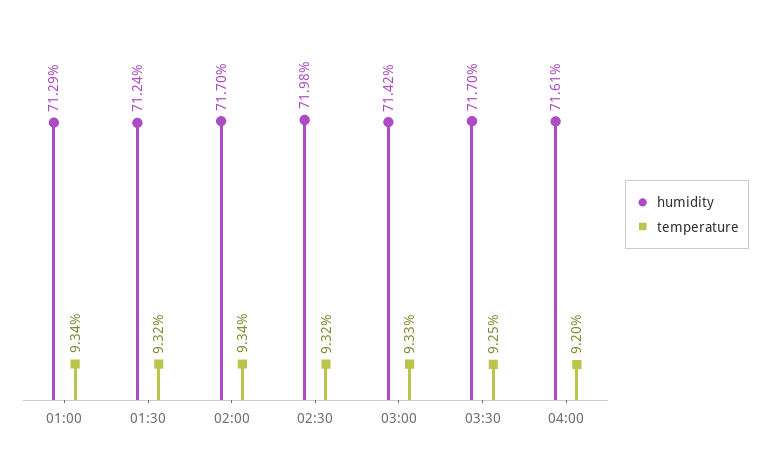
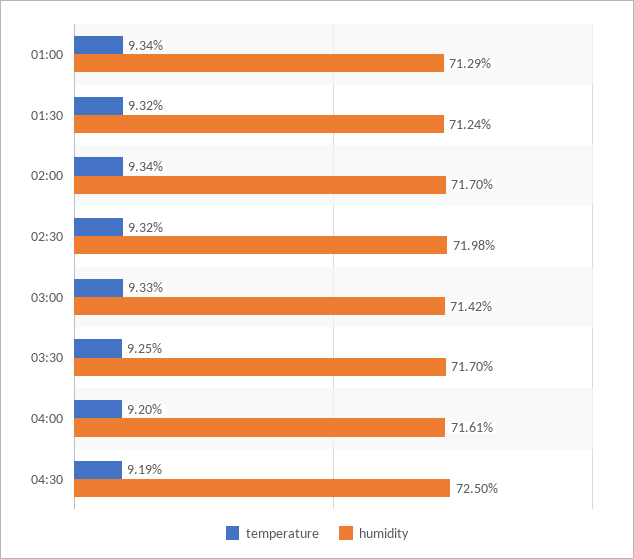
temperature, 04:30: none -> 9.19
humidity, 04:30: none -> 72.5

